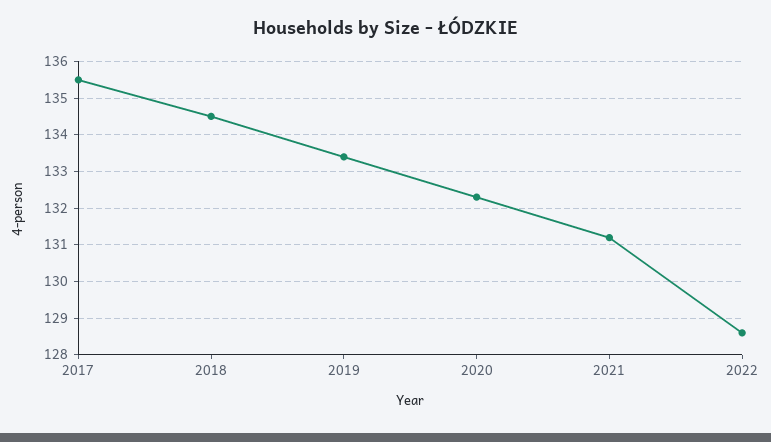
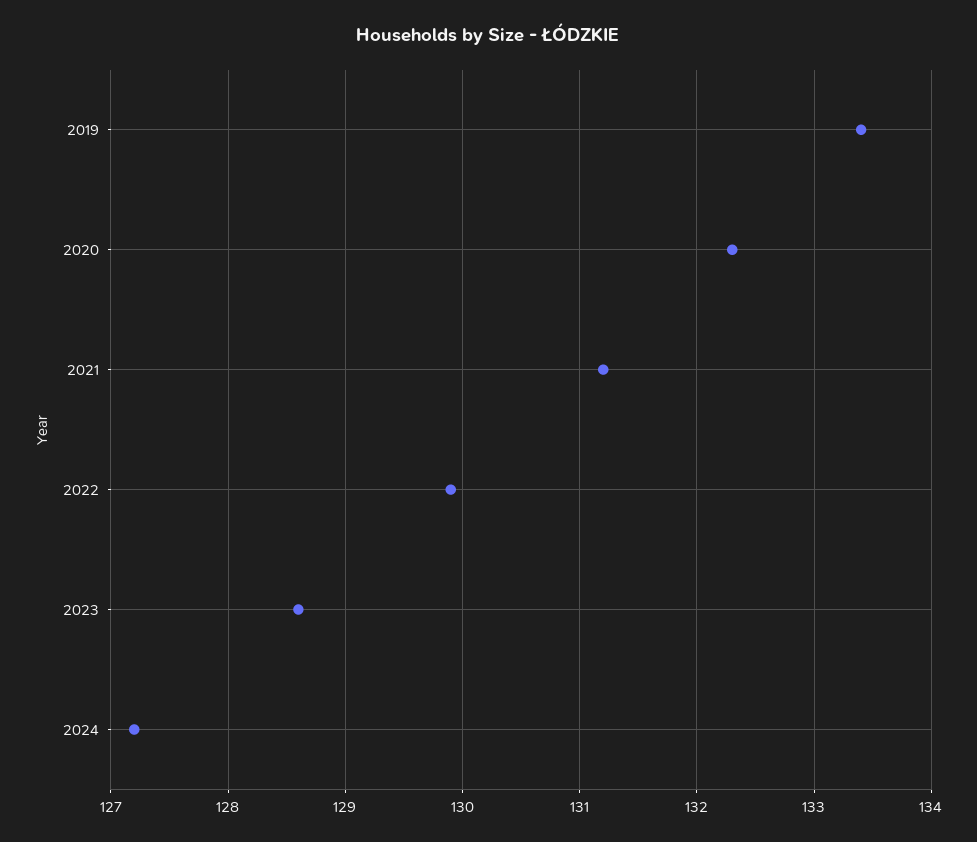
2017: 135.5 -> none
2018: 134.5 -> none
2022: 128.5 -> 129.9
2023: none -> 128.6
2024: none -> 127.2

